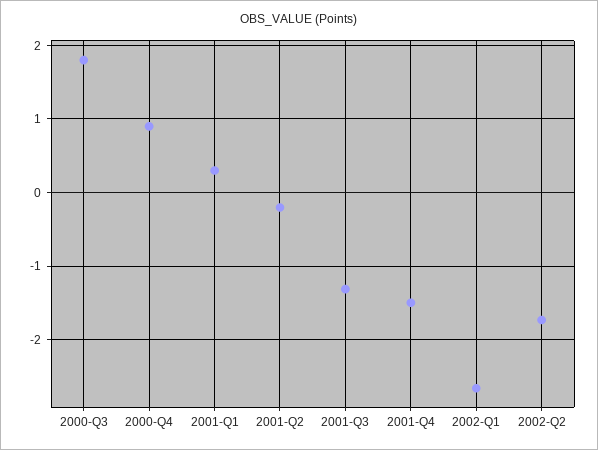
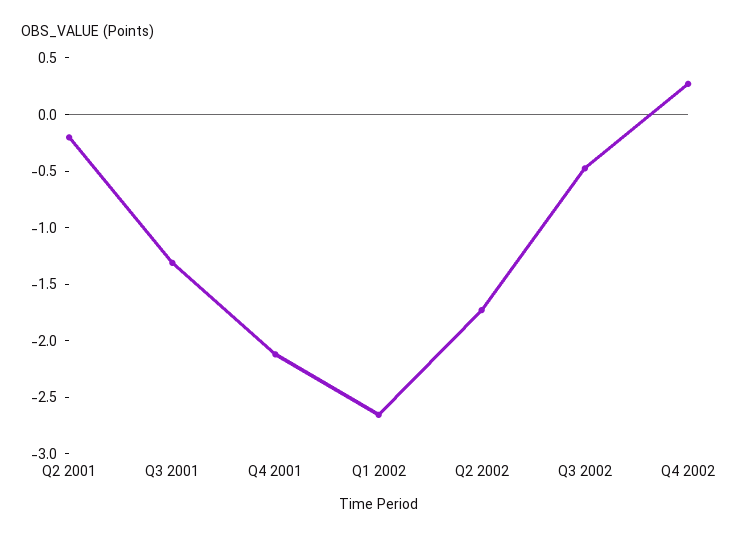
2000-Q3: 1.8 -> none
2000-Q4: 0.9 -> none
2001-Q1: 0.3 -> none
2001-Q4: -1.5 -> -2.1
Q3 2002: none -> -0.5
Q4 2002: none -> 0.3

